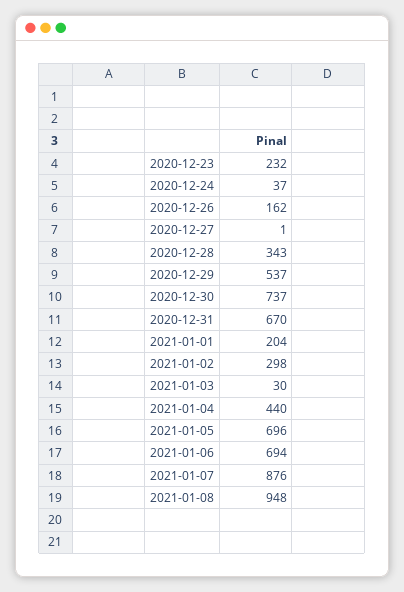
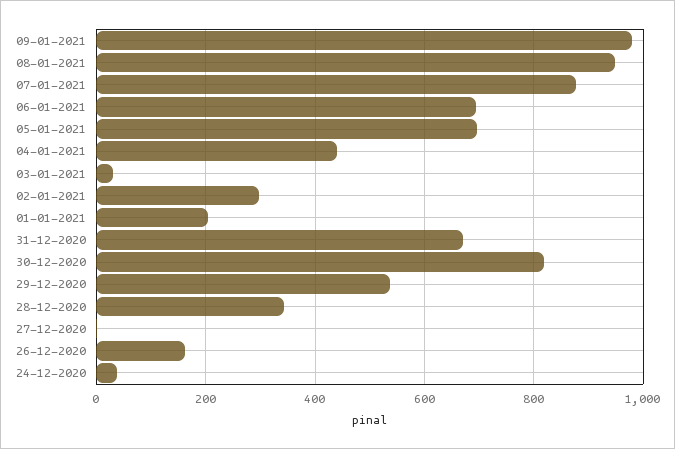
2020-12-23: 232 -> none
2020-12-30: 737 -> 820
09-01-2021: none -> 980

